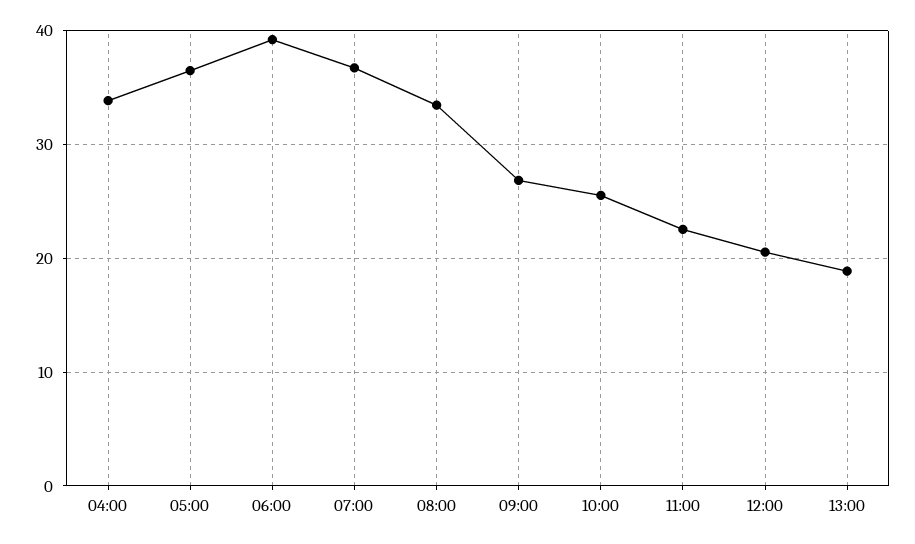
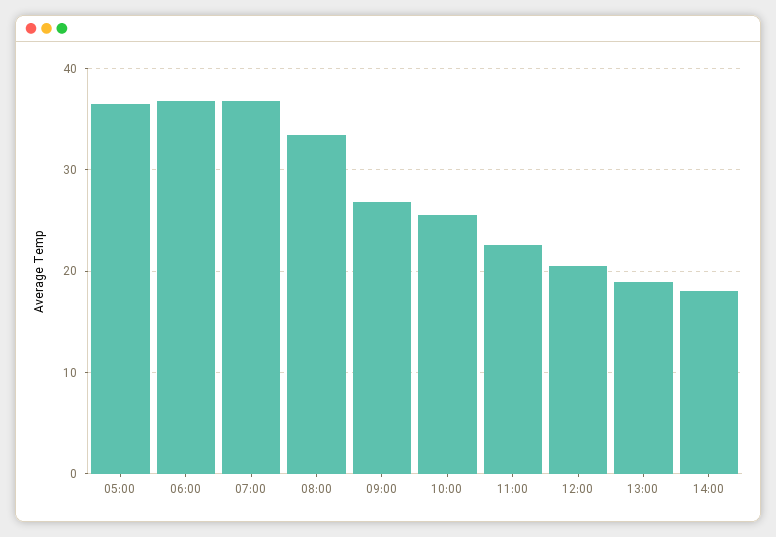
04:00: 34 -> none
06:00: 39 -> 37
14:00: none -> 18

